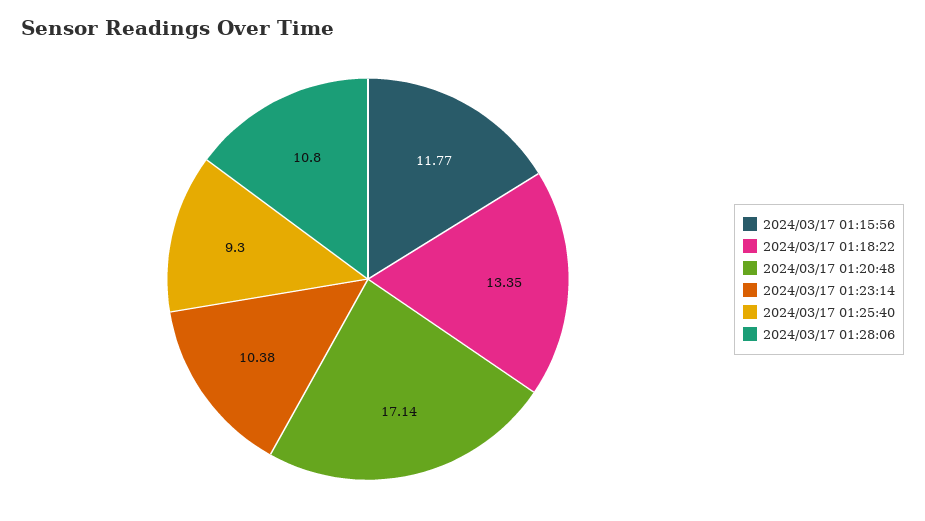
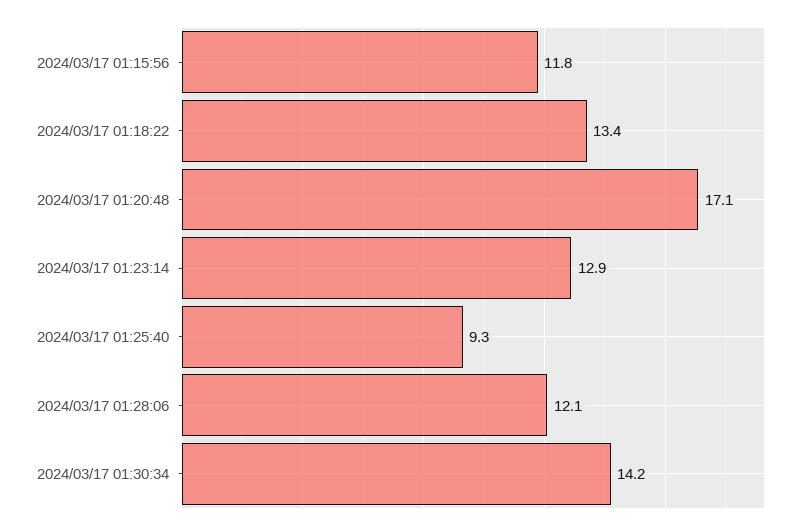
2024/03/17 01:23:14: 10.38 -> 12.9
2024/03/17 01:28:06: 10.8 -> 12.1
2024/03/17 01:30:34: none -> 14.2

